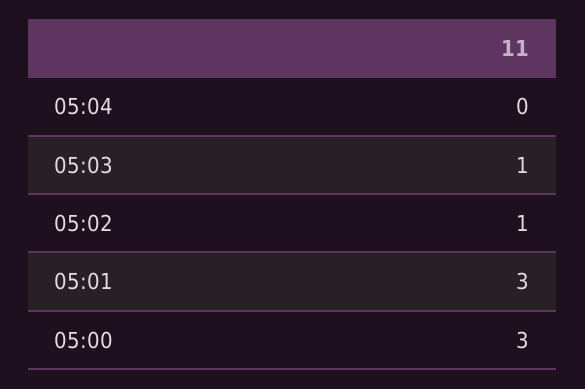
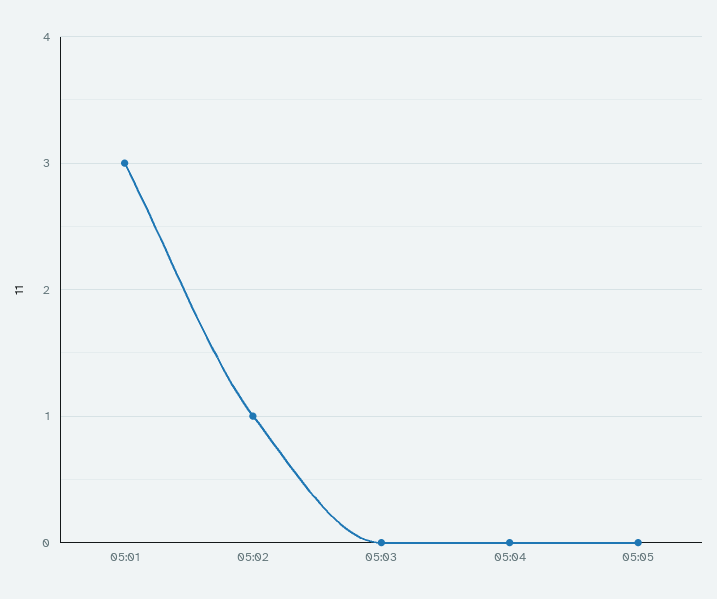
05:03: 1 -> 0
05:00: 3 -> none
05:05: none -> 0

